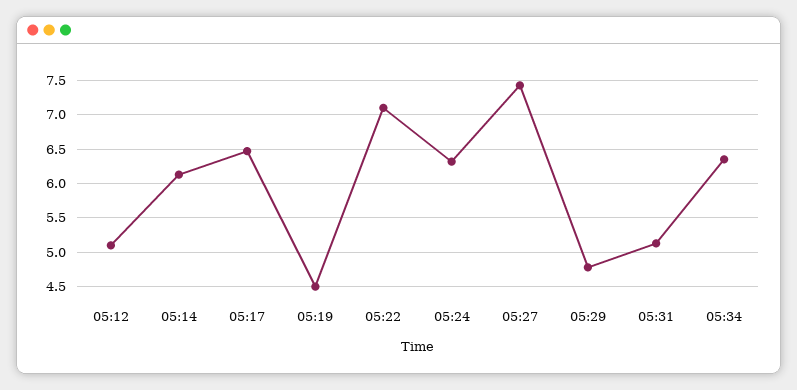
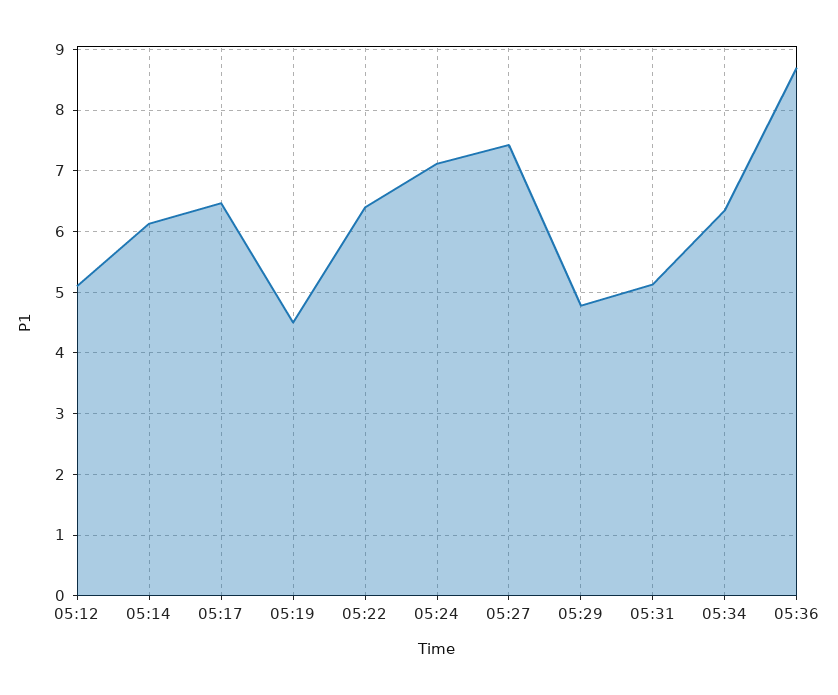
05:22: 7.1 -> 6.4
05:24: 6.3 -> 7.1
05:36: none -> 8.7

